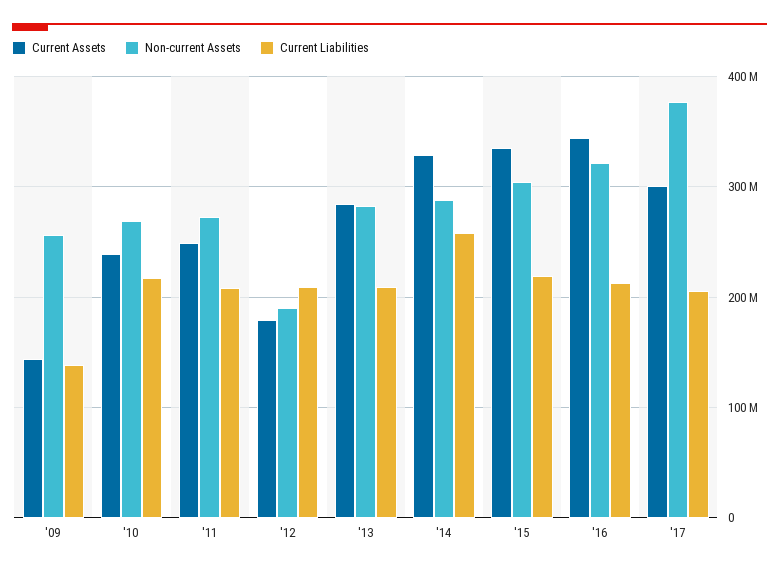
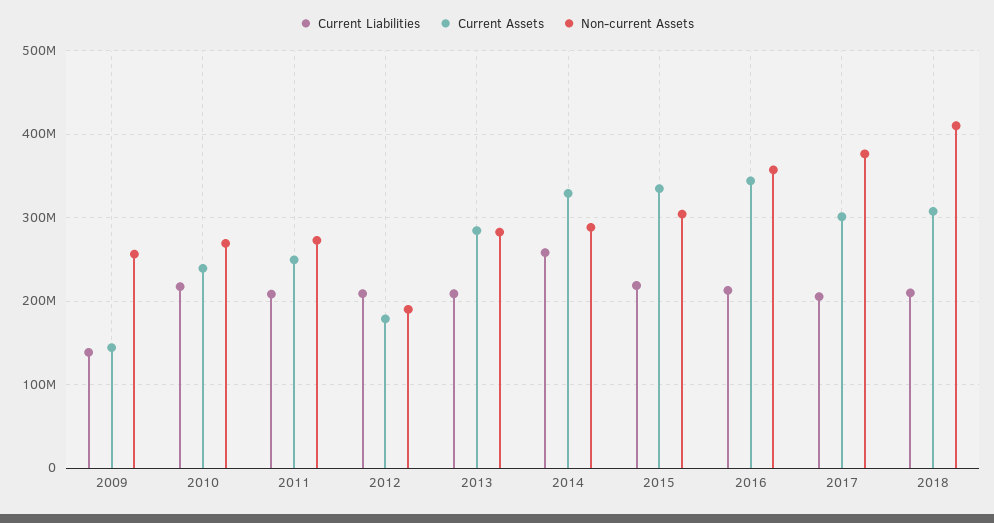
Non-current Assets, '16: 320000000 -> 360000000
Current Liabilities, 2018: none -> 210000000
Current Assets, 2018: none -> 310000000
Non-current Assets, 2018: none -> 410000000

